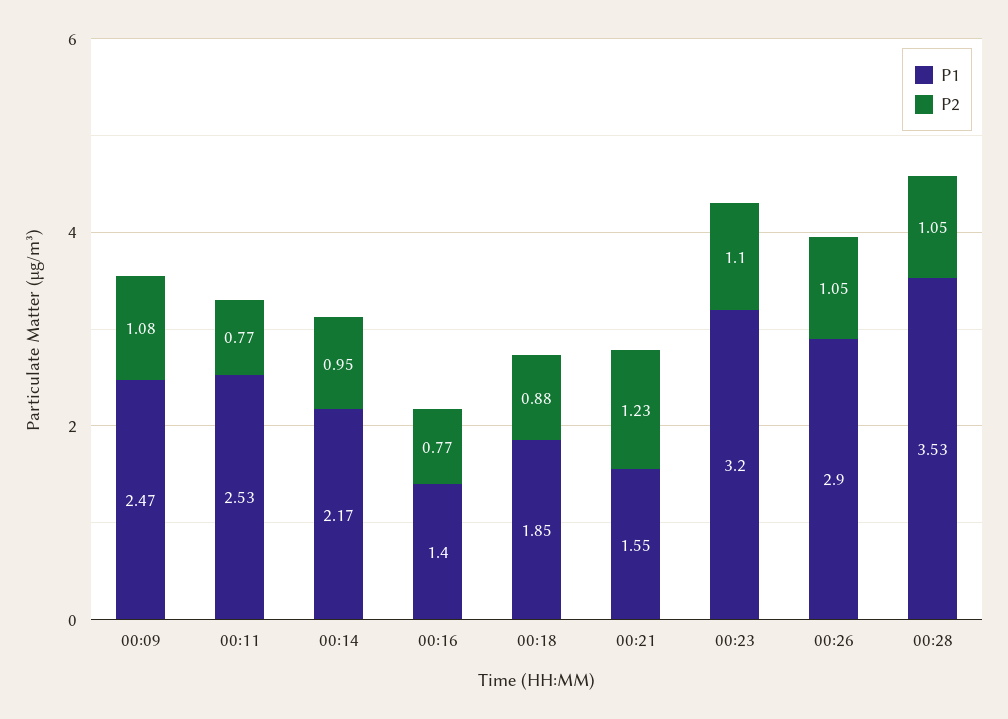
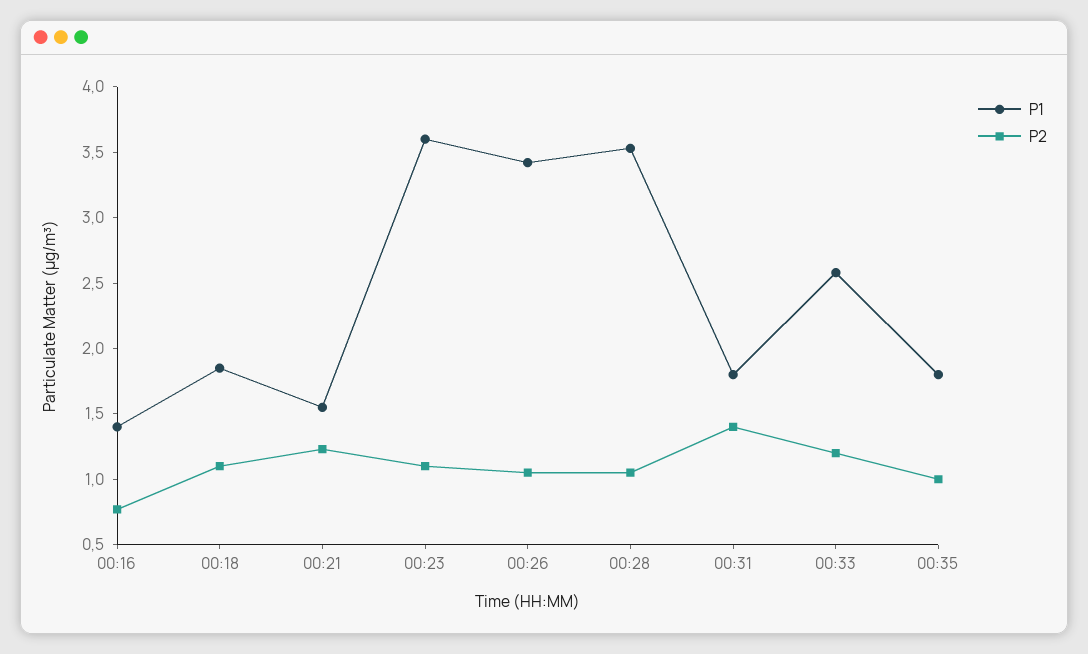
P1, 00:09: 2.47 -> none
P2, 00:09: 1.08 -> none
P1, 00:11: 2.53 -> none
P2, 00:11: 0.77 -> none
P1, 00:14: 2.17 -> none
P2, 00:14: 0.95 -> none
P2, 00:18: 0.88 -> 1.1
P1, 00:23: 3.2 -> 3.6
P1, 00:26: 2.9 -> 3.4
P1, 00:31: none -> 1.8
P2, 00:31: none -> 1.4
P1, 00:33: none -> 2.6
P2, 00:33: none -> 1.2
P1, 00:35: none -> 1.8
P2, 00:35: none -> 1

